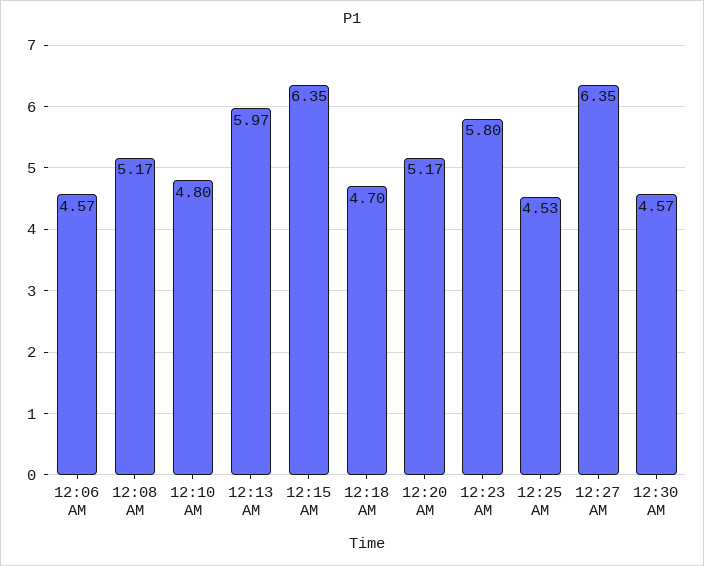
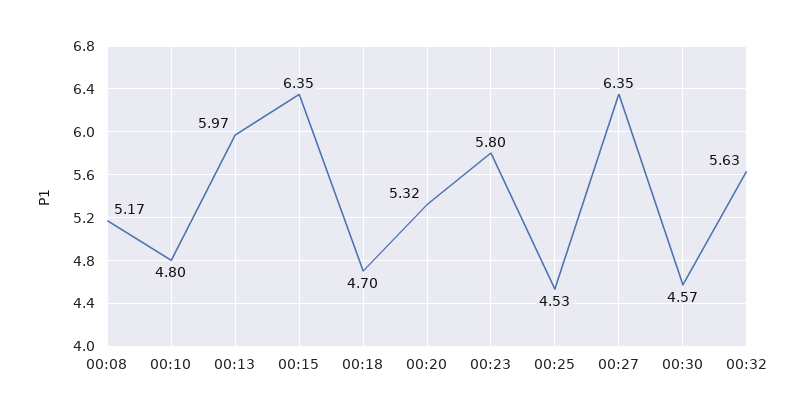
12:06 AM: 4.57 -> none
12:20 AM: 5.17 -> 5.32
00:32: none -> 5.63

